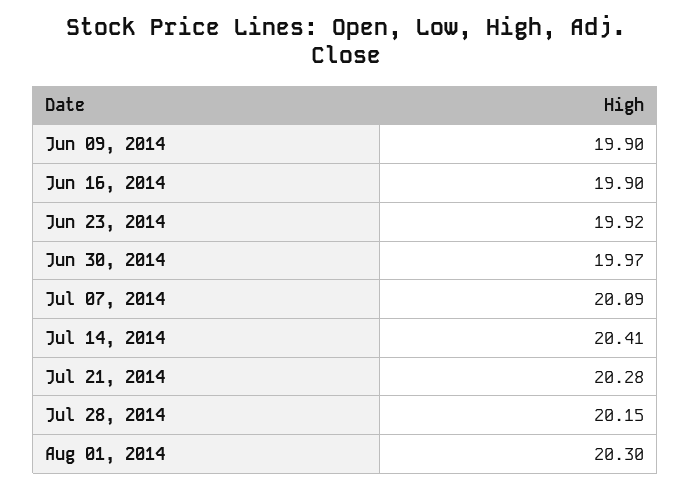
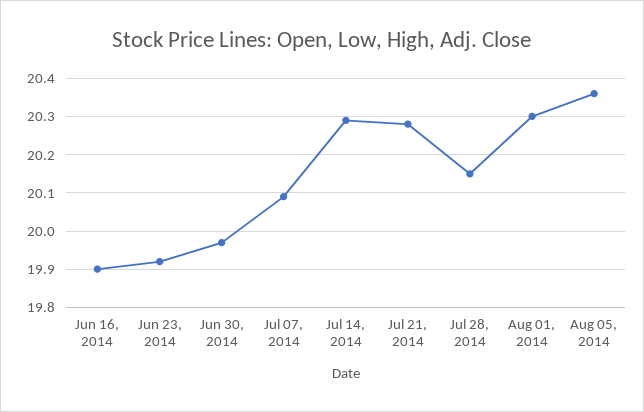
Jun 09, 2014: 19.9 -> none
Jul 14, 2014: 20.41 -> 20.3
Aug 05, 2014: none -> 20.35

